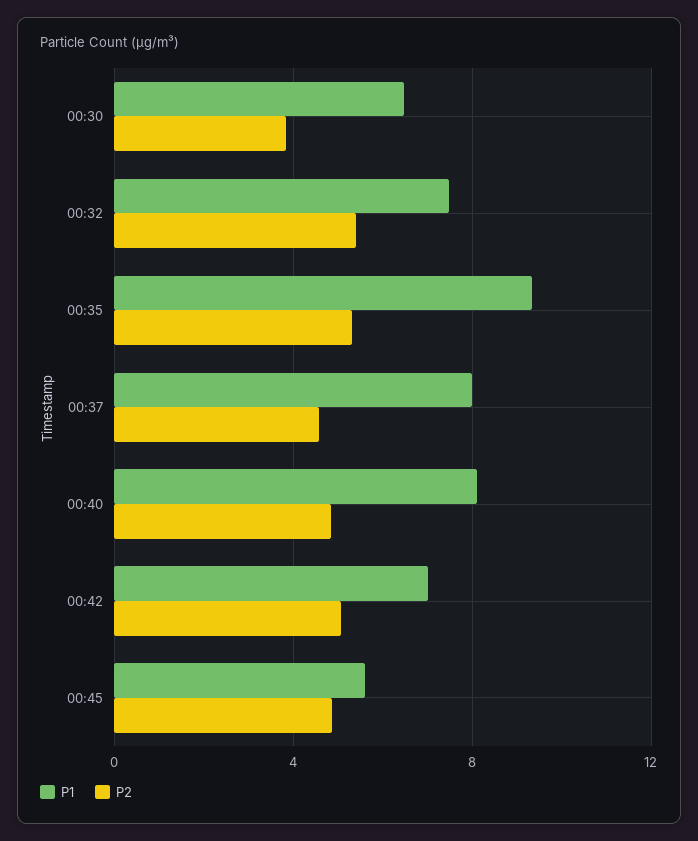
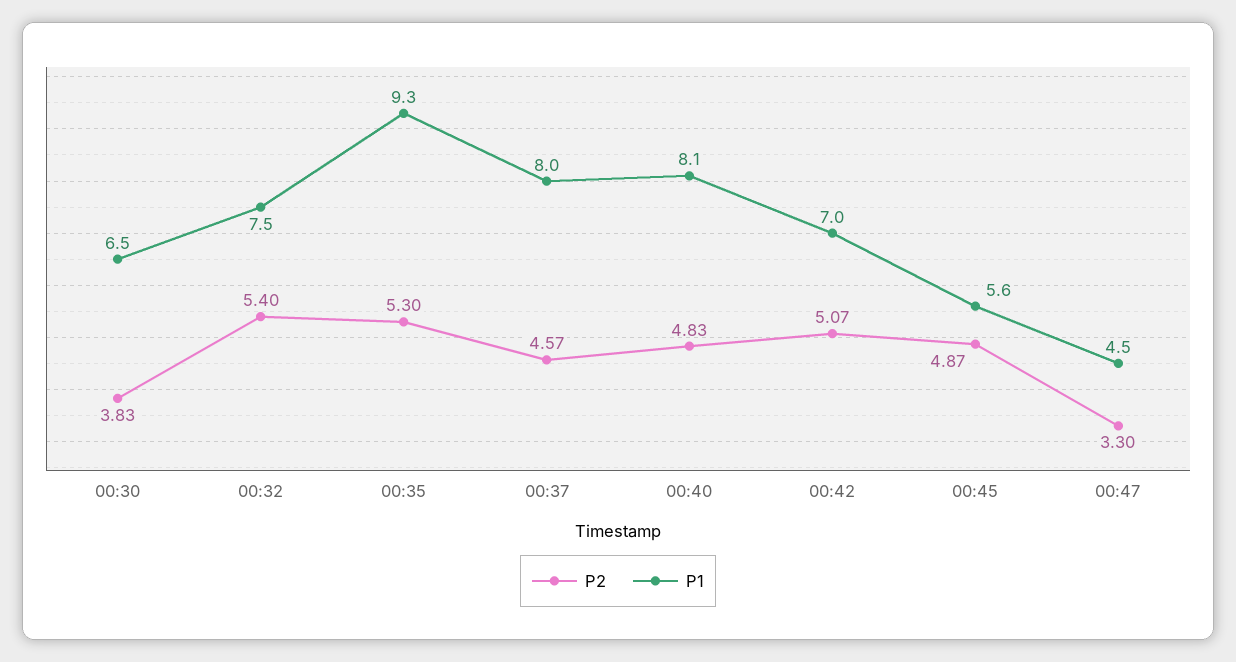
P2, 00:47: none -> 3.3
P1, 00:47: none -> 4.5

